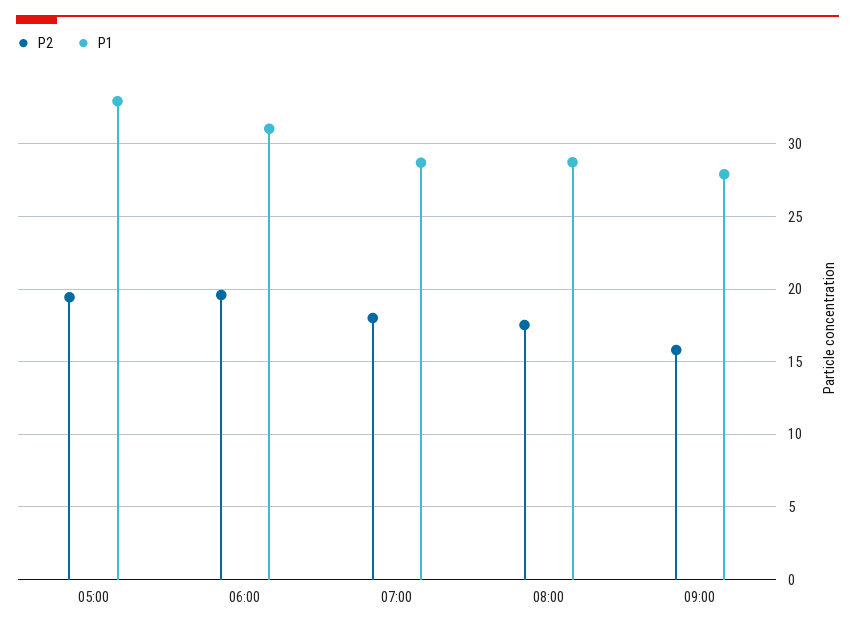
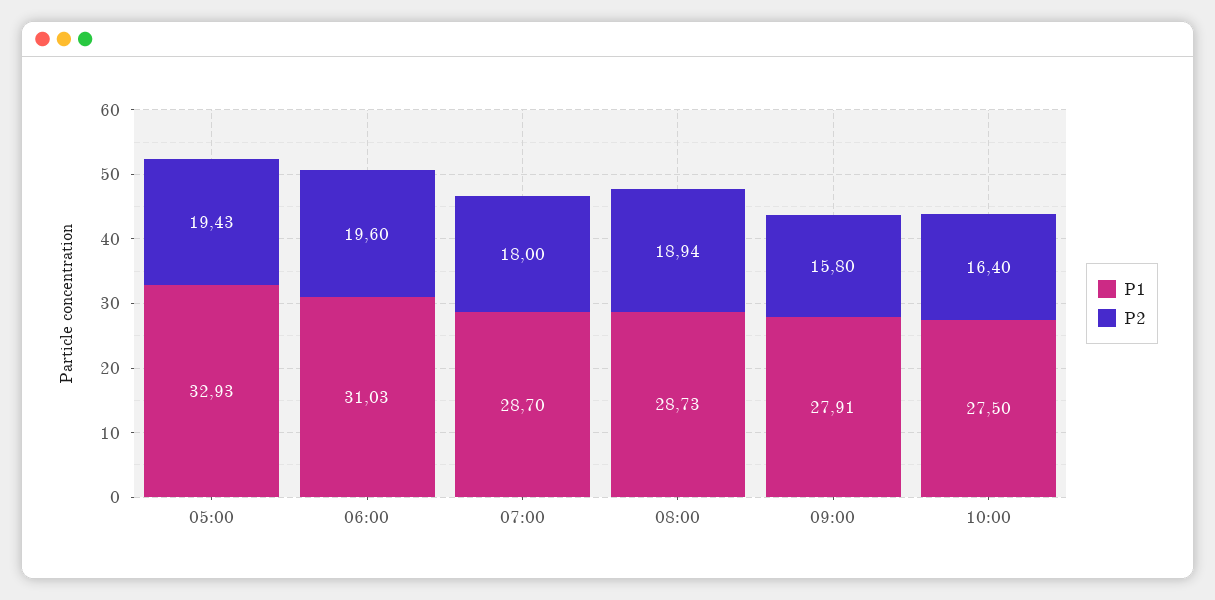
P2, 08:00: 17.5 -> 18.94
P1, 10:00: none -> 27.5
P2, 10:00: none -> 16.4

